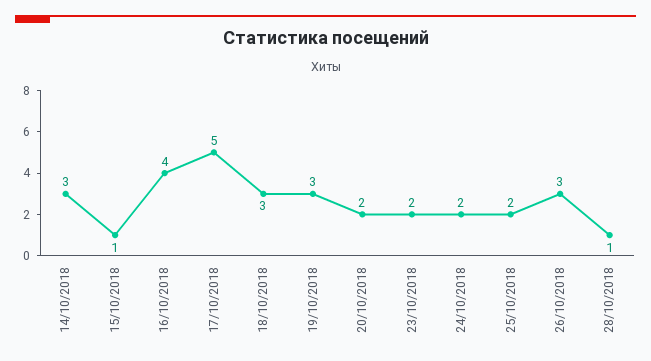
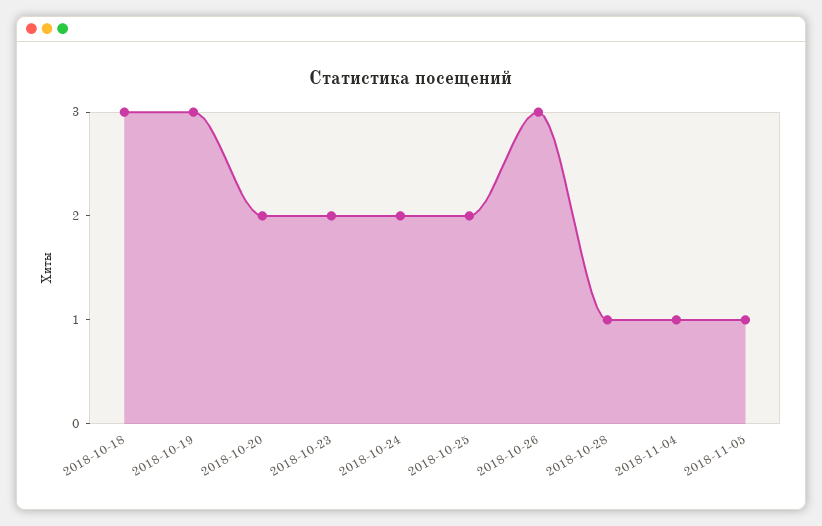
14/10/2018: 3 -> none
15/10/2018: 1 -> none
16/10/2018: 4 -> none
17/10/2018: 5 -> none
2018-11-04: none -> 1
2018-11-05: none -> 1

